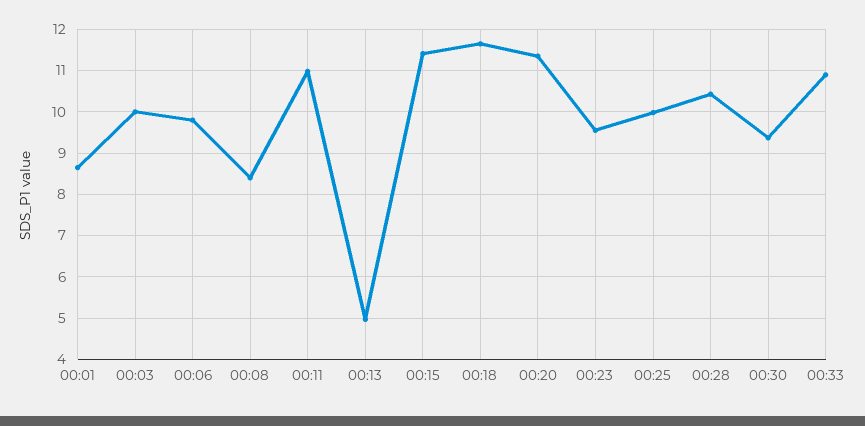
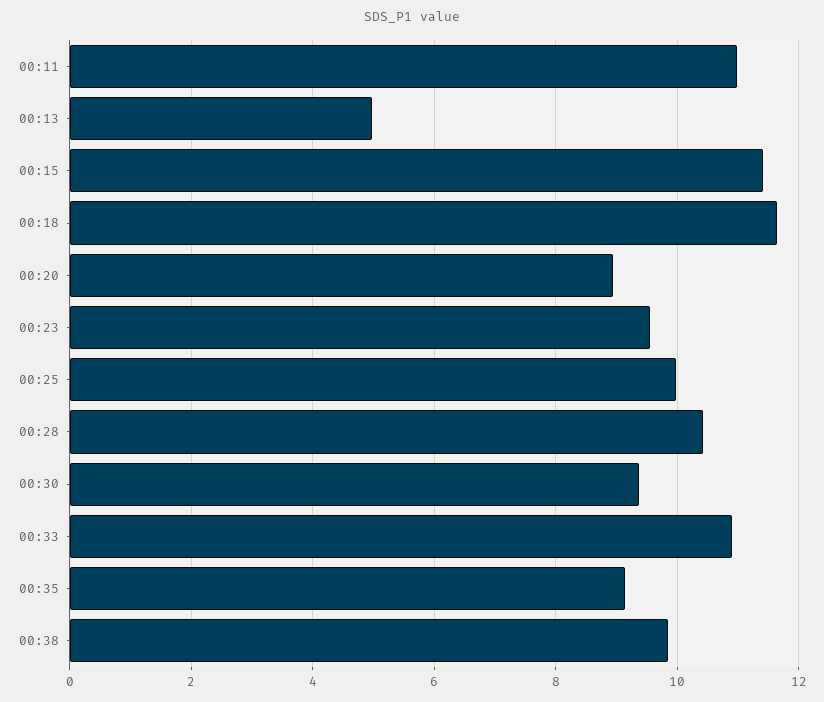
00:01: 8.6 -> none
00:03: 10 -> none
00:06: 9.8 -> none
00:08: 8.4 -> none
00:20: 11.4 -> 9
00:35: none -> 9.2
00:38: none -> 9.8

